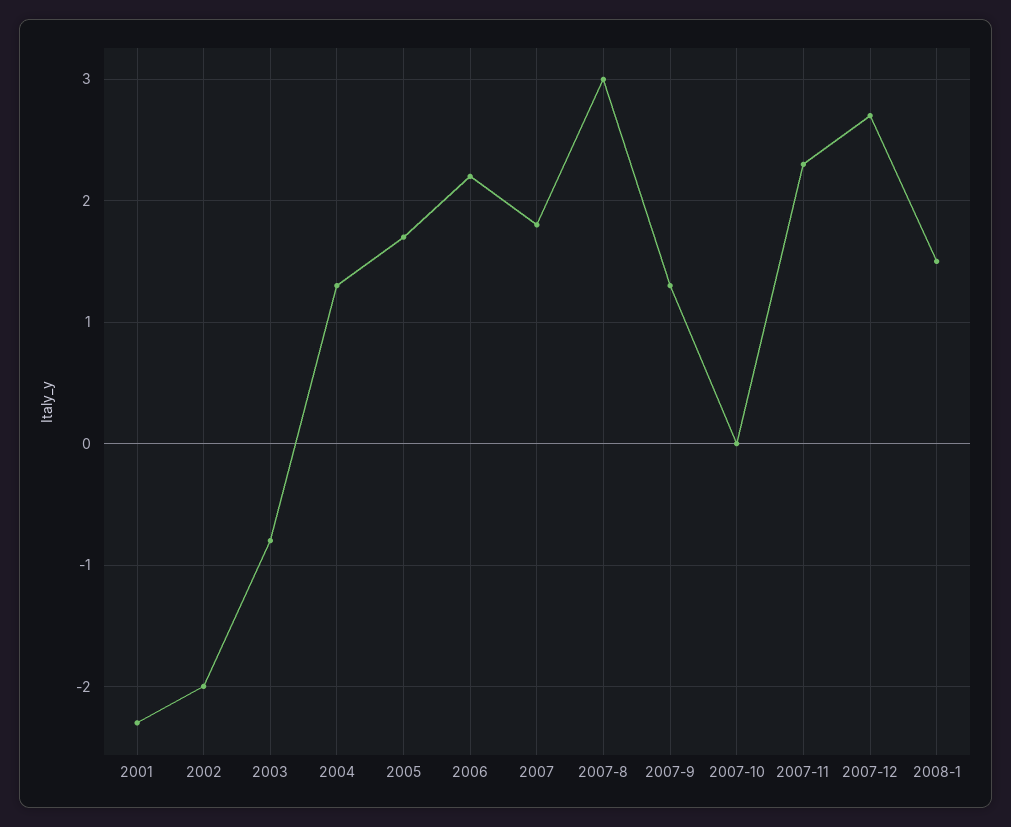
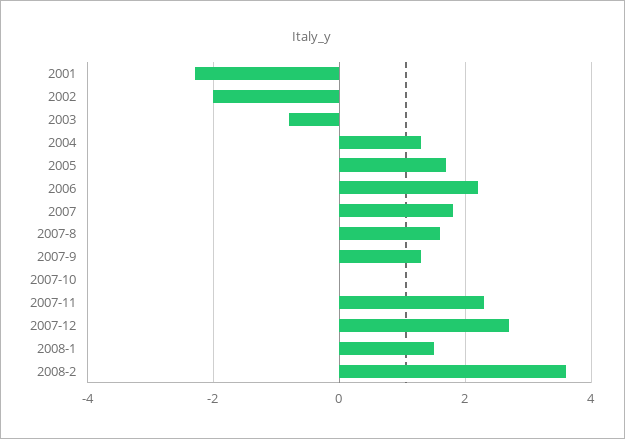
2007-8: 3 -> 1.5
2008-2: none -> 3.5

